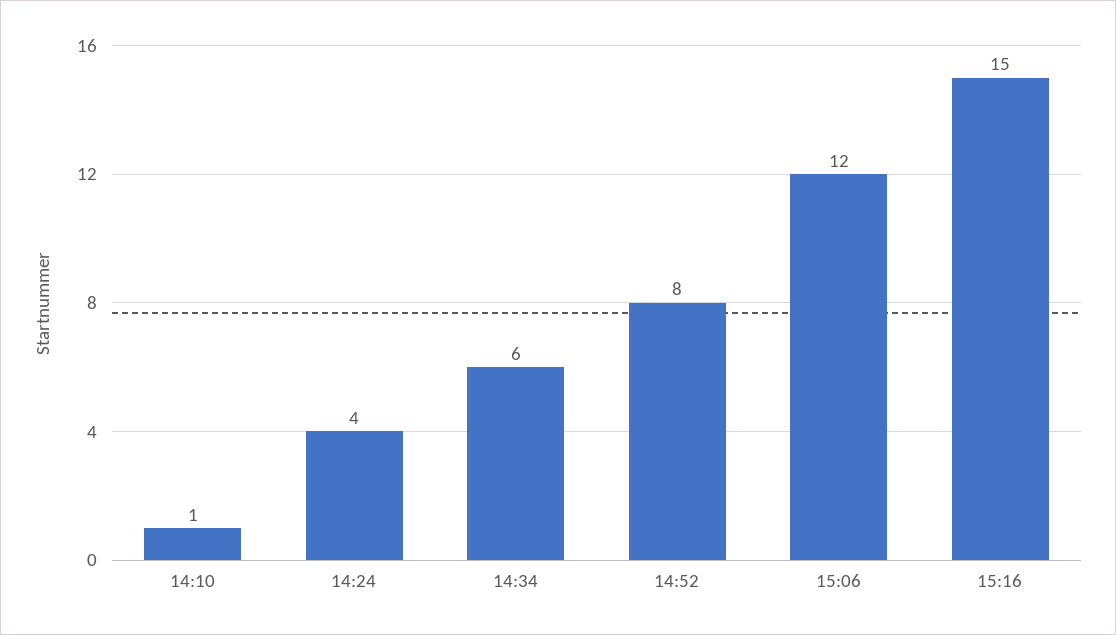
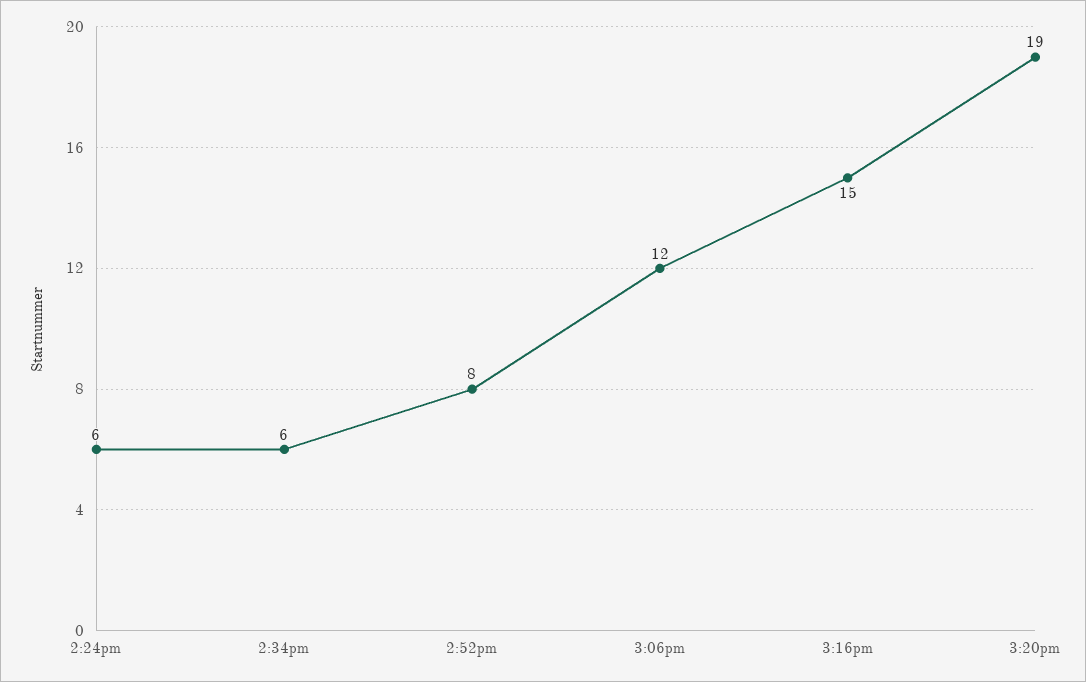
14:10: 1 -> none
14:24: 4 -> 6
3:20pm: none -> 19

